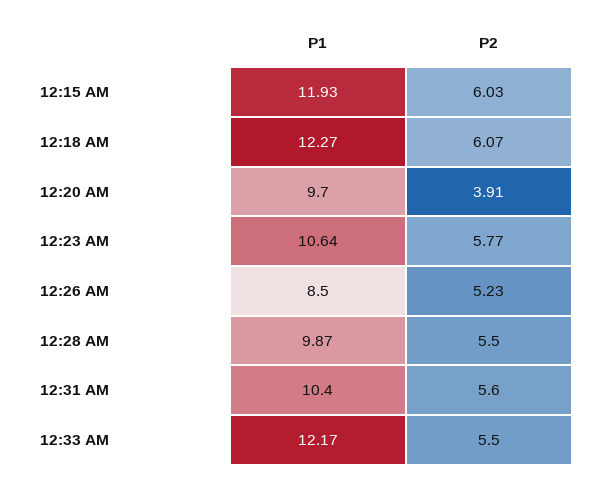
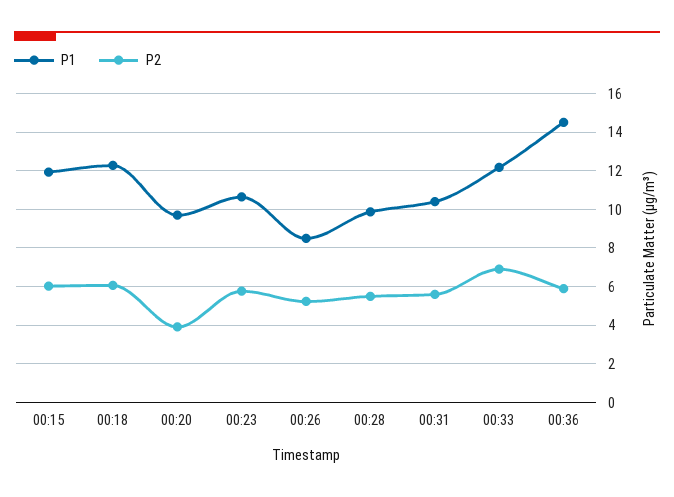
P2, 12:33 AM: 5.5 -> 7
P1, 00:36: none -> 14.5
P2, 00:36: none -> 6

